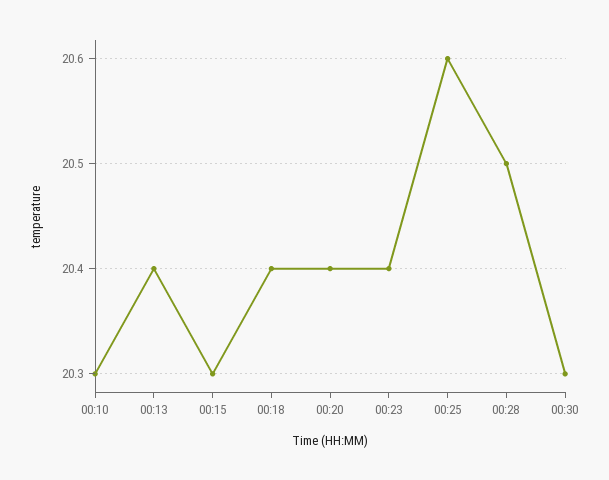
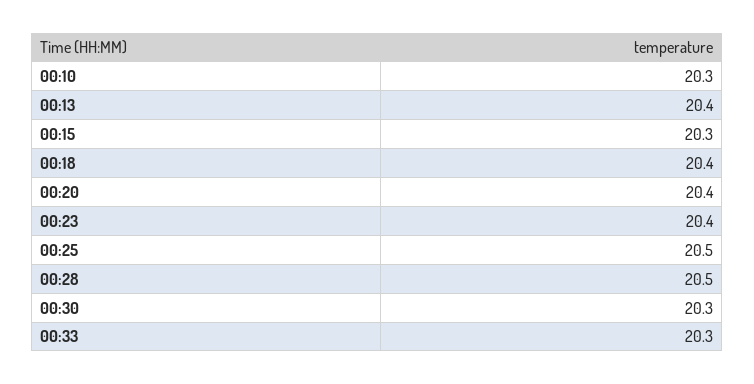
00:25: 20.6 -> 20.5
00:33: none -> 20.3

